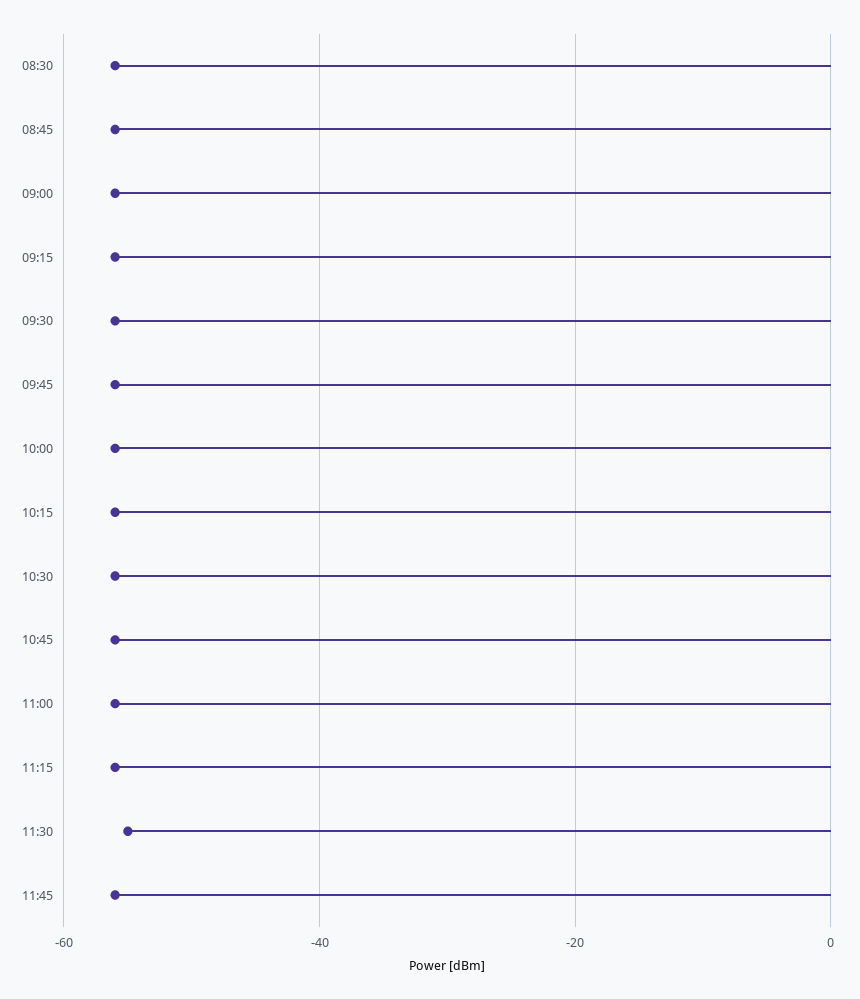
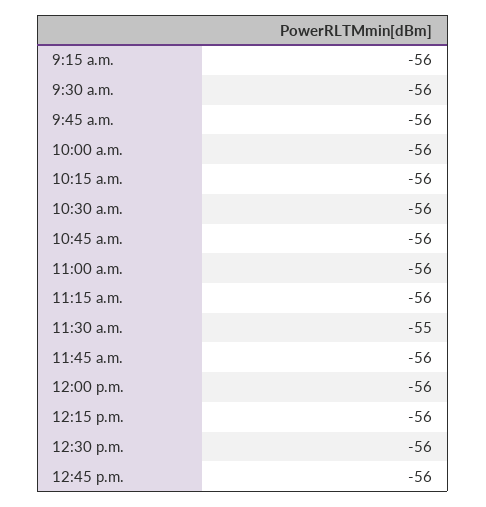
08:30: -55 -> none
08:45: -55 -> none
09:00: -55 -> none
12:00 p.m.: none -> -56
12:15 p.m.: none -> -56
12:30 p.m.: none -> -56
12:45 p.m.: none -> -56

